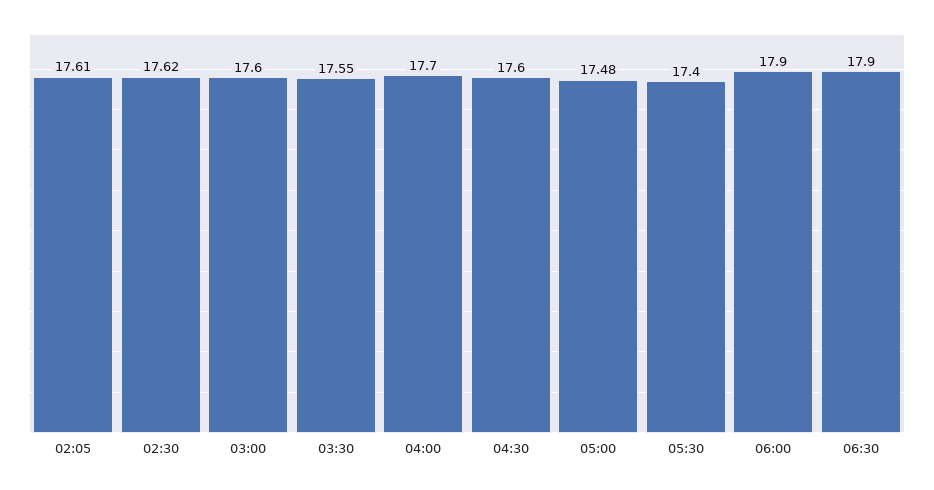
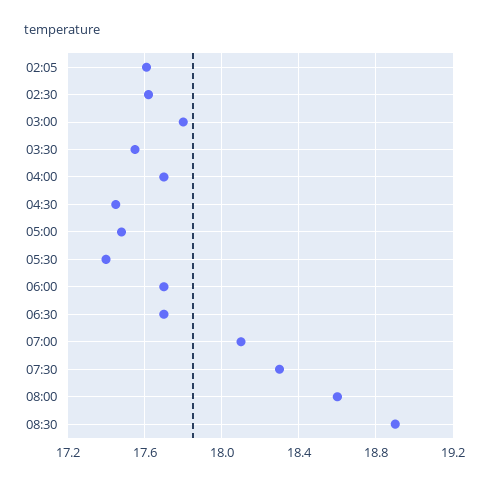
03:00: 17.6 -> 17.8
04:30: 17.6 -> 17.45
06:00: 17.9 -> 17.7
06:30: 17.9 -> 17.7
07:00: none -> 18.1
07:30: none -> 18.3
08:00: none -> 18.6
08:30: none -> 18.9

